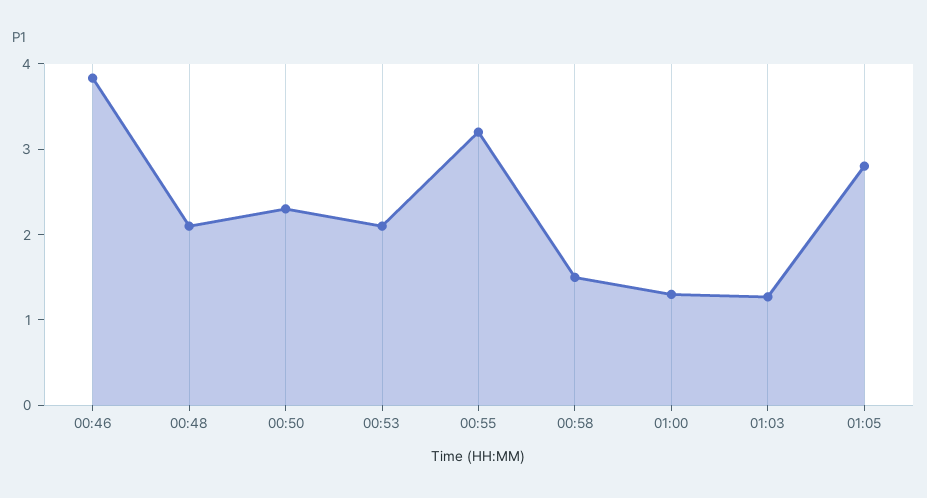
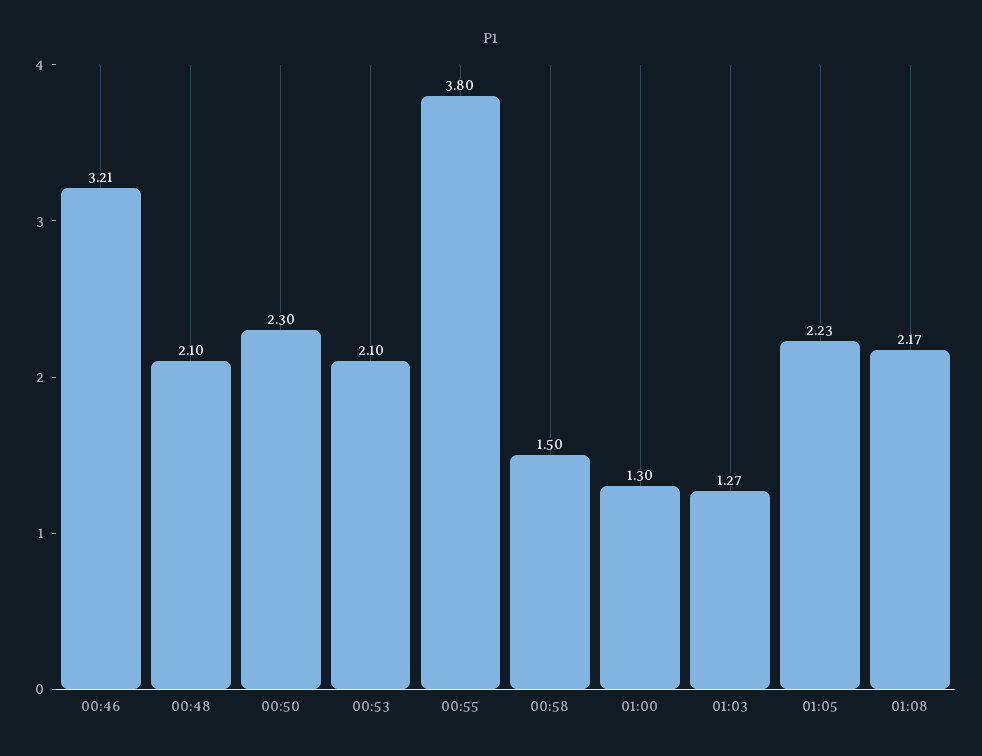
00:46: 3.8 -> 3.21
00:55: 3.2 -> 3.8
01:05: 2.8 -> 2.23
01:08: none -> 2.17

